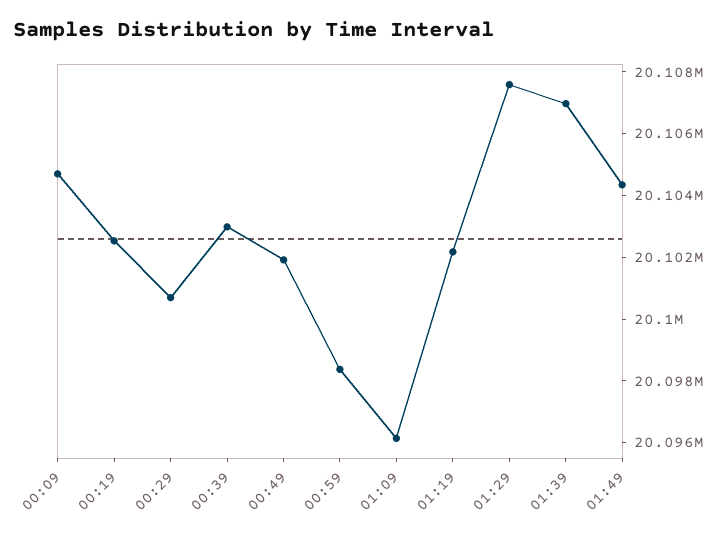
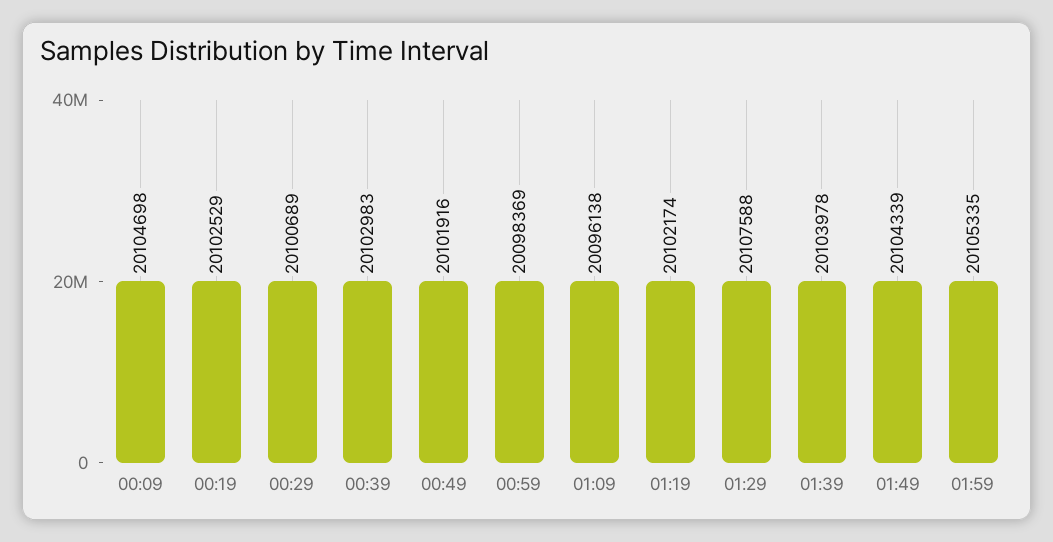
01:39: 20107000 -> 20103978
01:59: none -> 20105335

